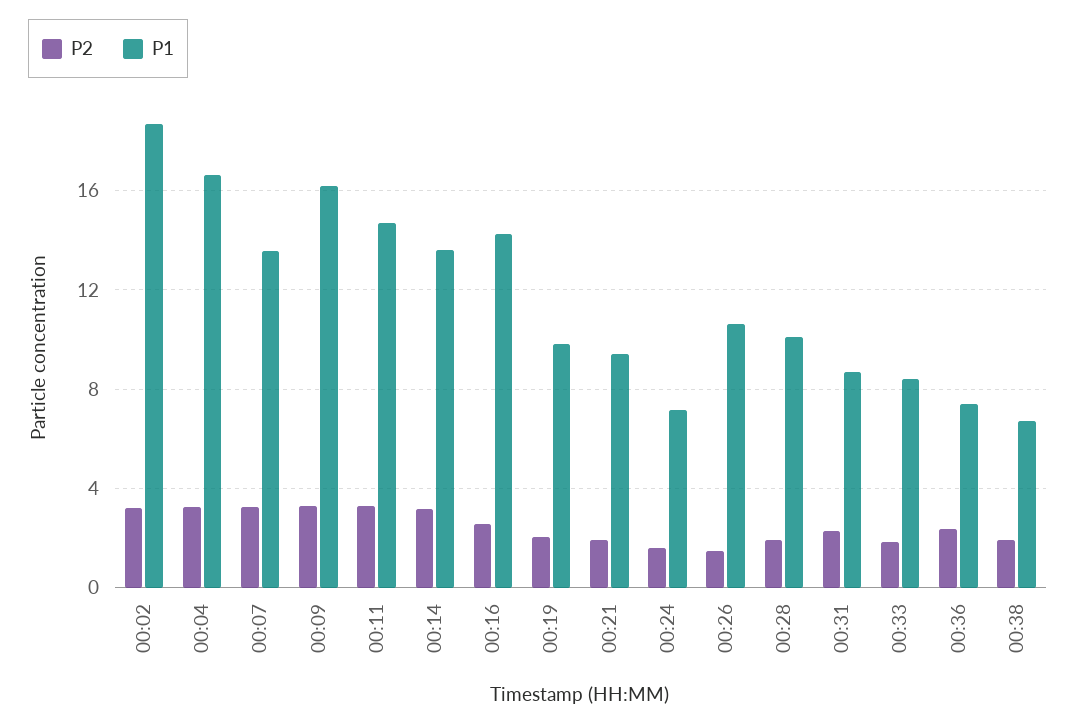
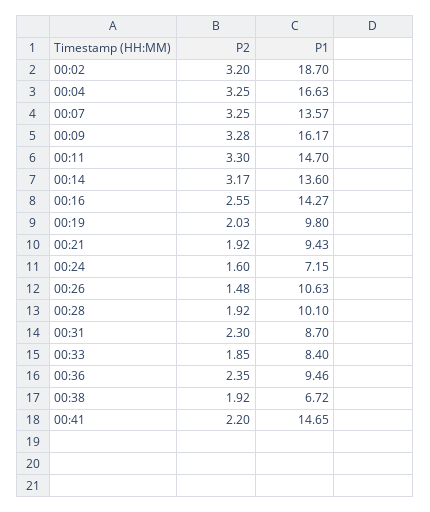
P1, 00:36: 7.5 -> 9.46
P2, 00:41: none -> 2.2
P1, 00:41: none -> 14.65

